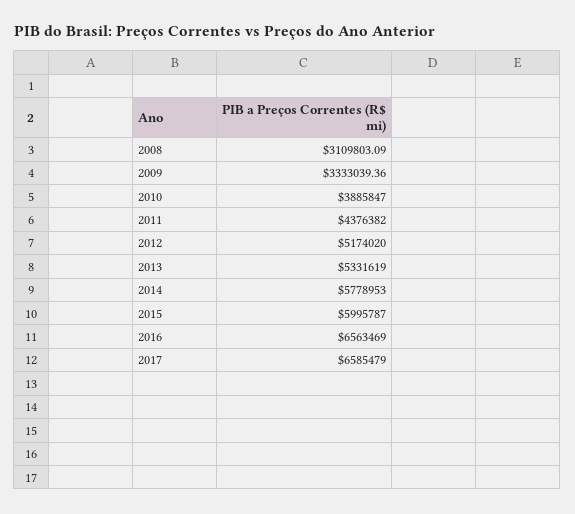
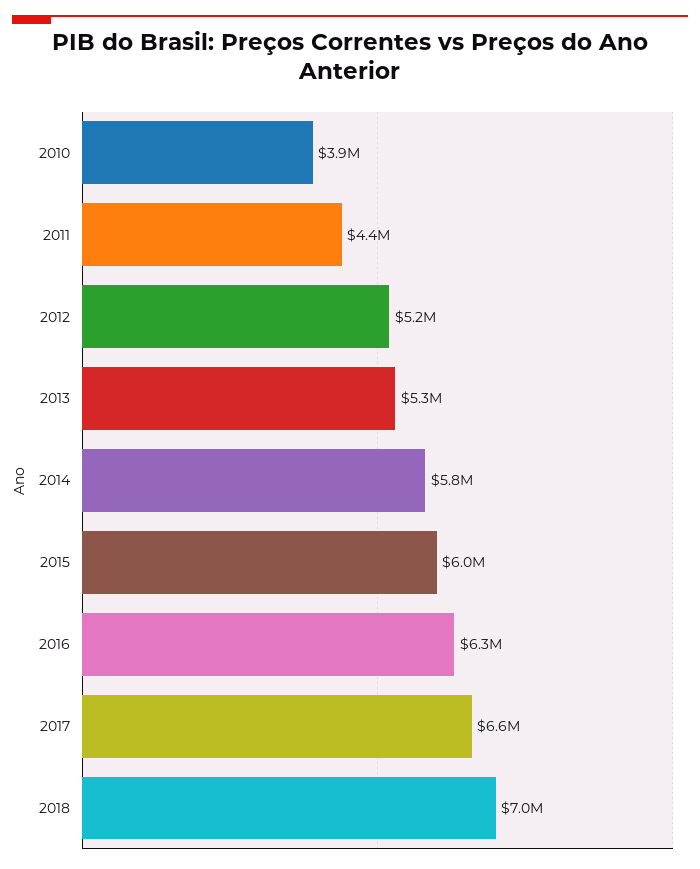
2008: 3109803.09 -> none
2009: 3333039.36 -> none
2016: 6563469 -> 6300000
2018: none -> 7000000

